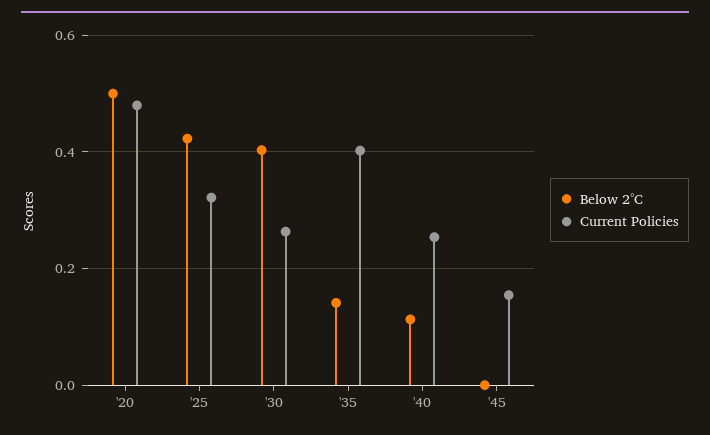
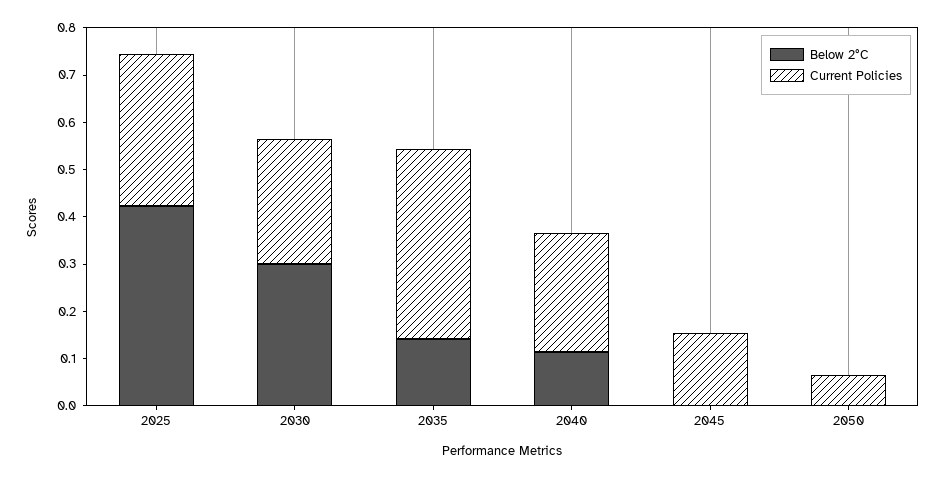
Below 2°C, '20: 0.5 -> none
Current Policies, '20: 0.48 -> none
Below 2°C, '30: 0.4 -> 0.3
Below 2°C, 2050: none -> 0
Current Policies, 2050: none -> 0.06

